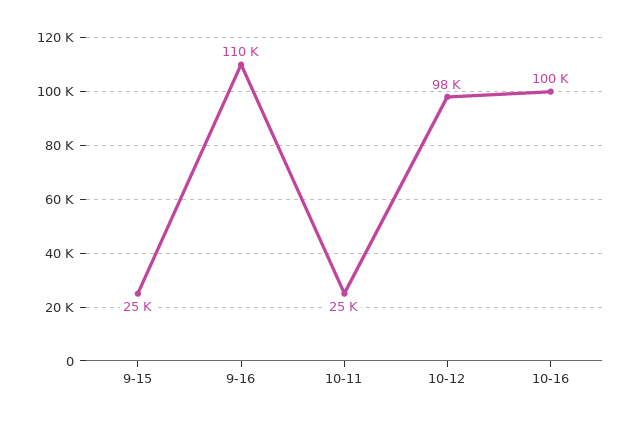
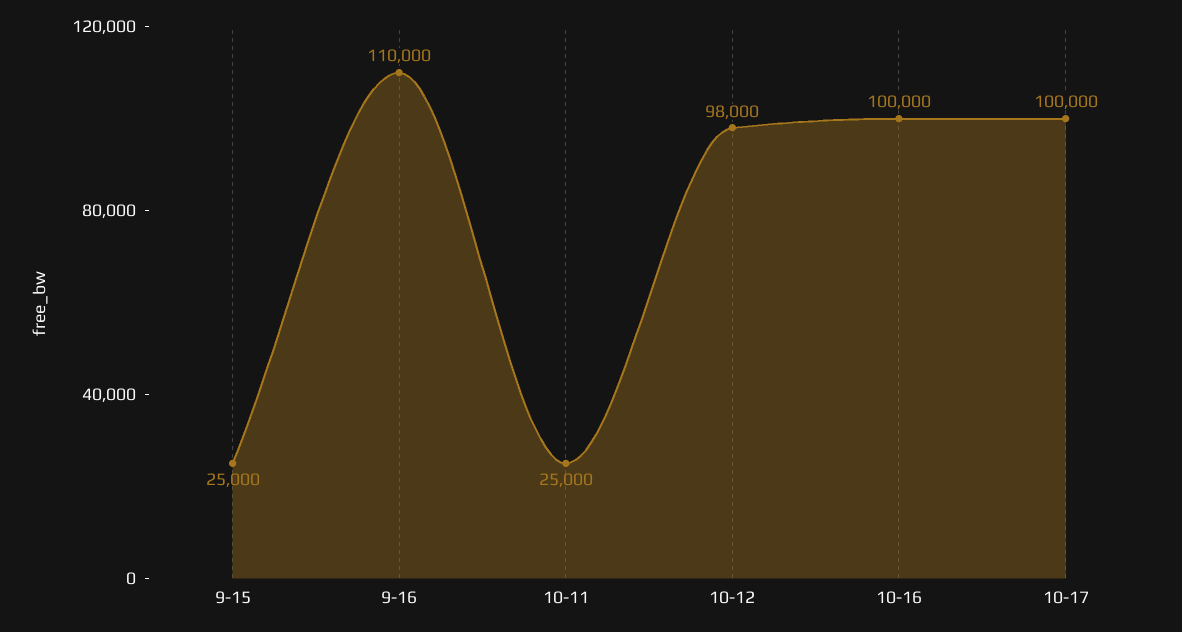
10-17: none -> 100000

